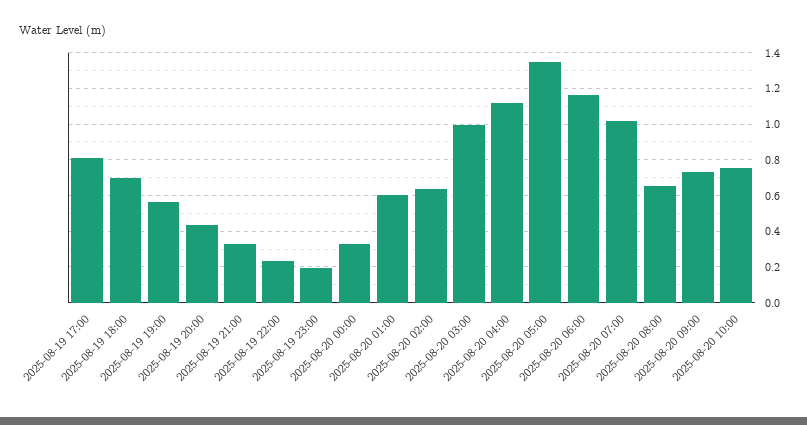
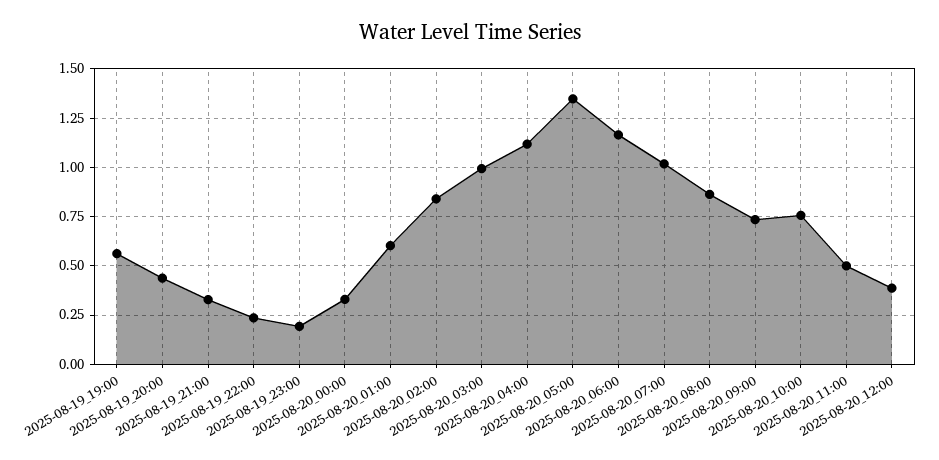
2025-08-19 17:00: 0.8 -> none
2025-08-19 18:00: 0.7 -> none
2025-08-20 02:00: 0.65 -> 0.85
2025-08-20 08:00: 0.65 -> 0.85
2025-08-20_11:00: none -> 0.5
2025-08-20_12:00: none -> 0.4

